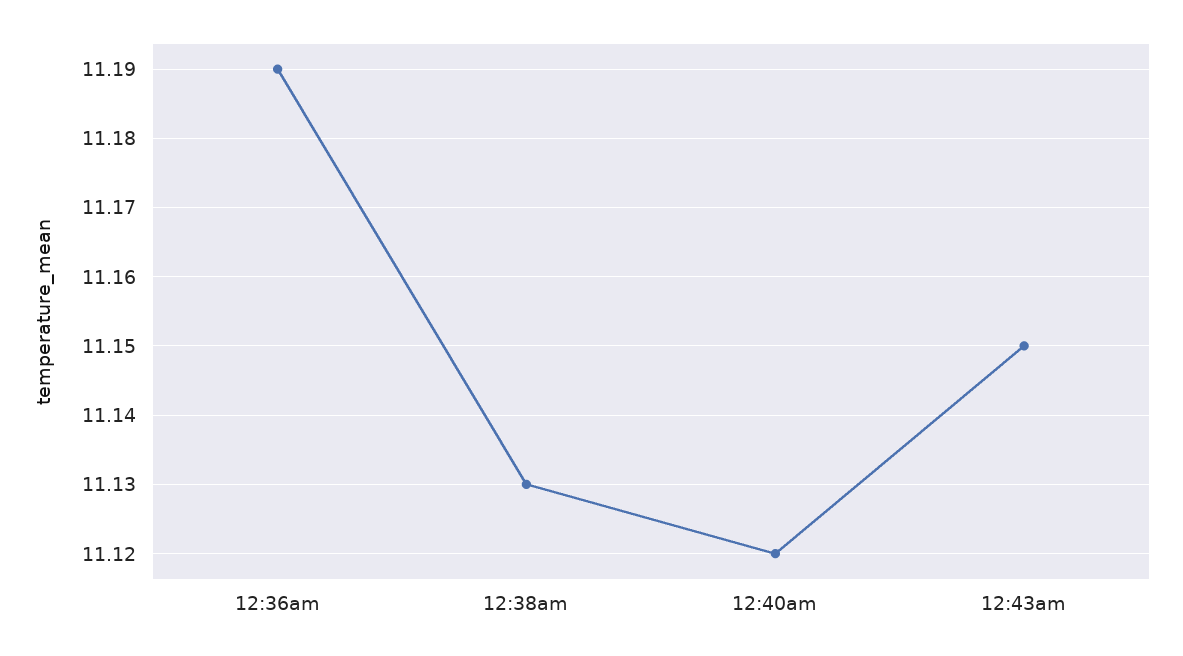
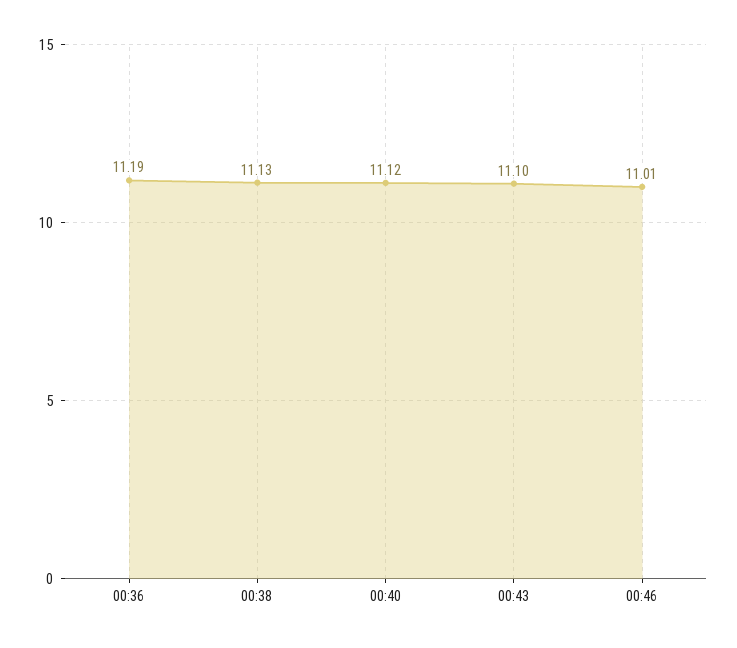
12:43am: 11.15 -> 11.1
00:46: none -> 11.01

